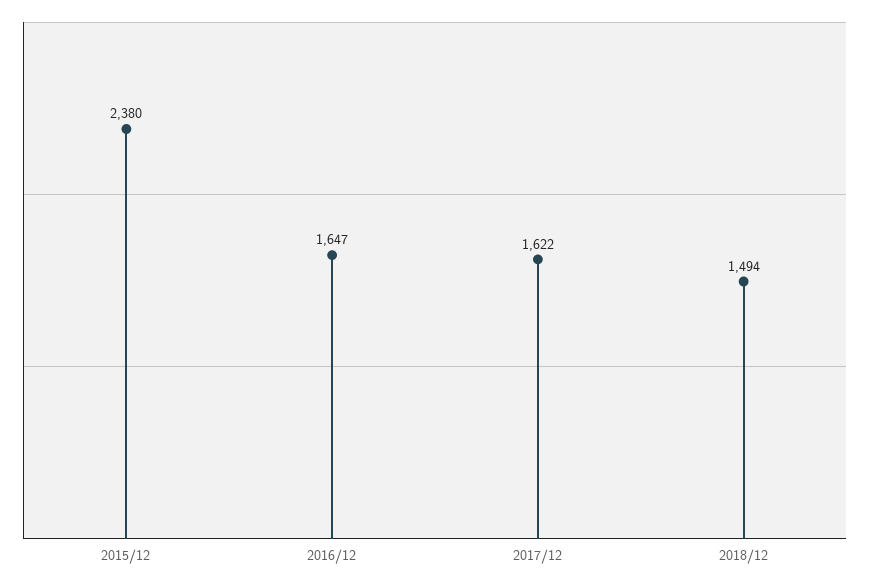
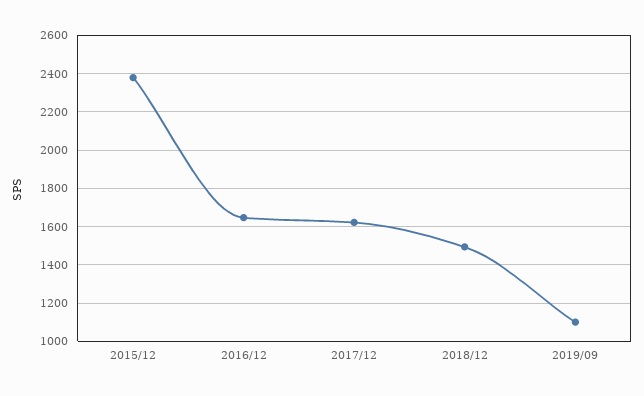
2019/09: none -> 1100

